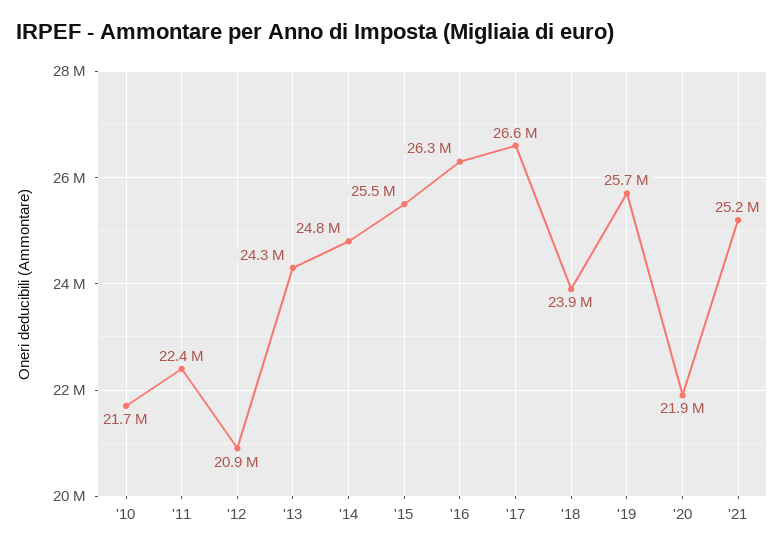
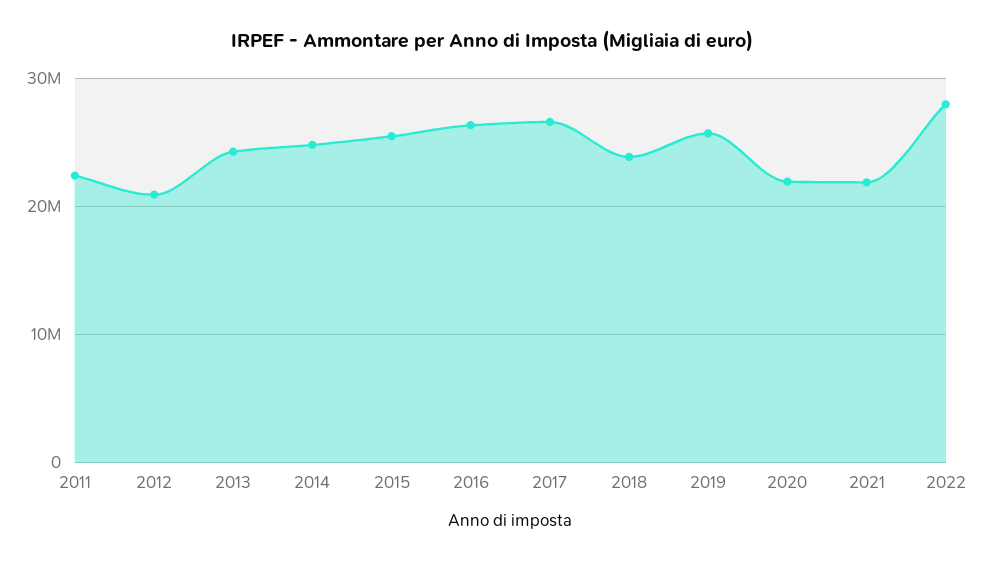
'10: 21700000 -> none
'21: 25200000 -> 22000000
2022: none -> 28000000

